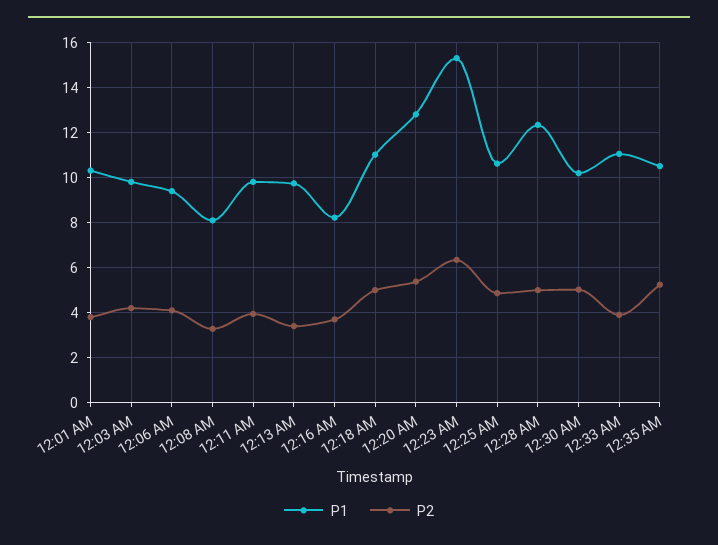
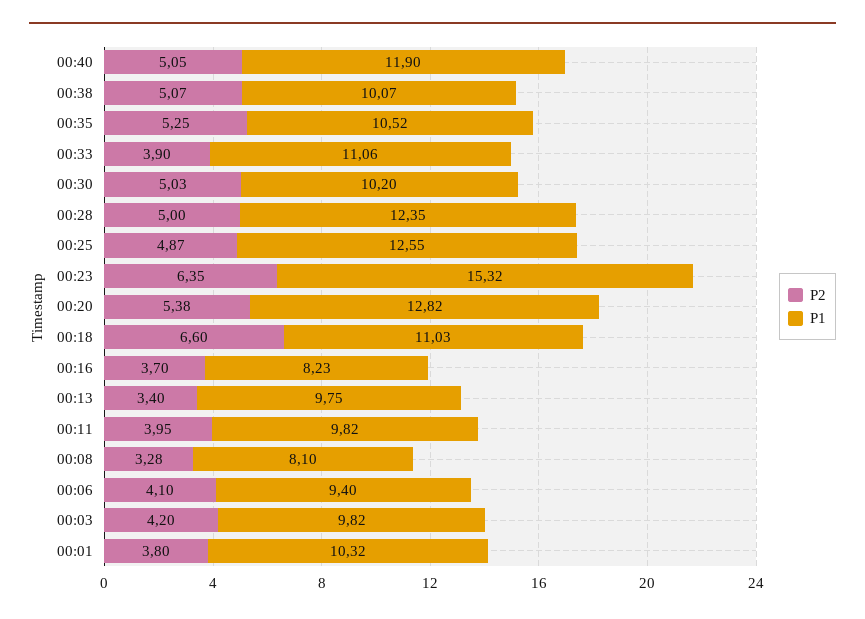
P2, 12:18 AM: 5 -> 6.6
P1, 12:25 AM: 10.5 -> 12.55
P2, 00:40: none -> 5.05
P1, 00:40: none -> 11.9
P2, 00:38: none -> 5.07
P1, 00:38: none -> 10.07

